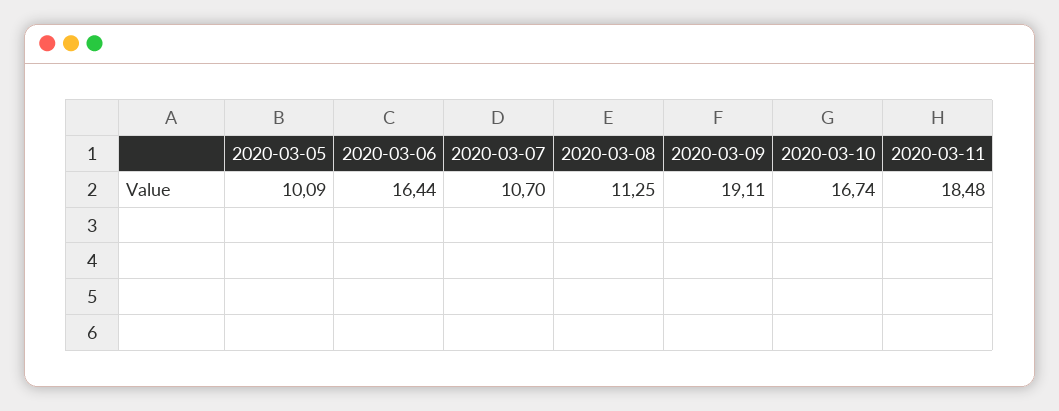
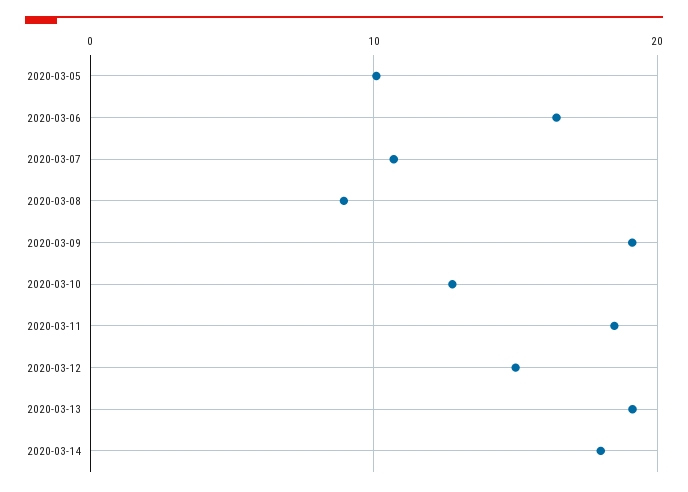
2020-03-08: 11.25 -> 9
2020-03-10: 16.74 -> 13
2020-03-12: none -> 15
2020-03-13: none -> 19
2020-03-14: none -> 18

